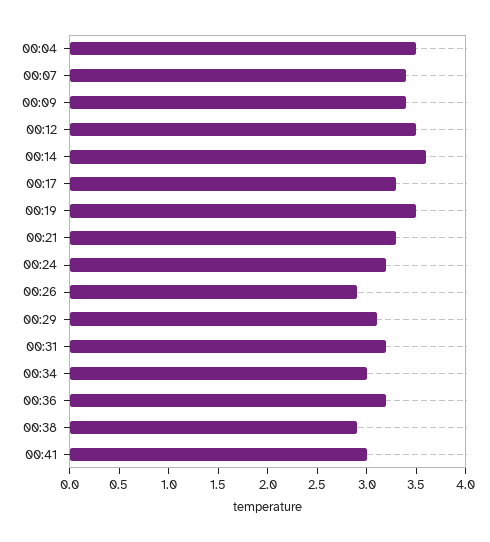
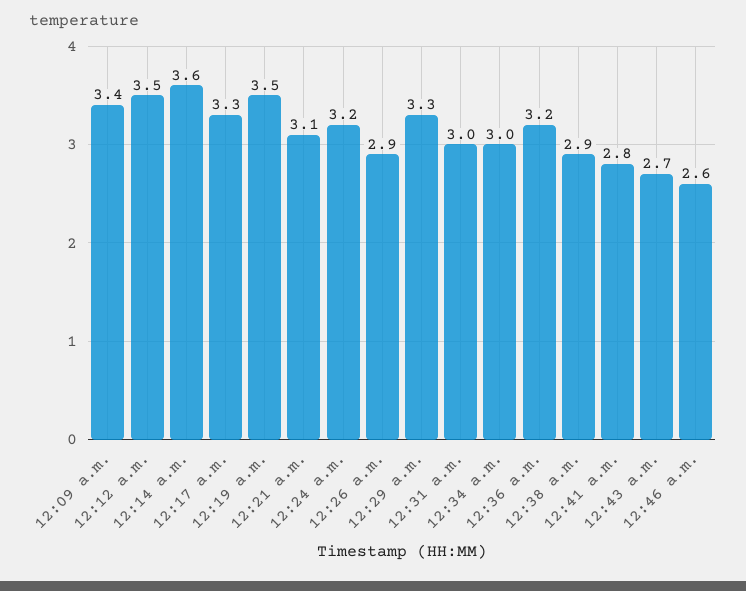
00:04: 3.5 -> none
00:07: 3.4 -> none
00:21: 3.3 -> 3.1
00:29: 3.1 -> 3.3
00:31: 3.2 -> 3
00:41: 3 -> 2.8
12:43 a.m.: none -> 2.7
12:46 a.m.: none -> 2.6

